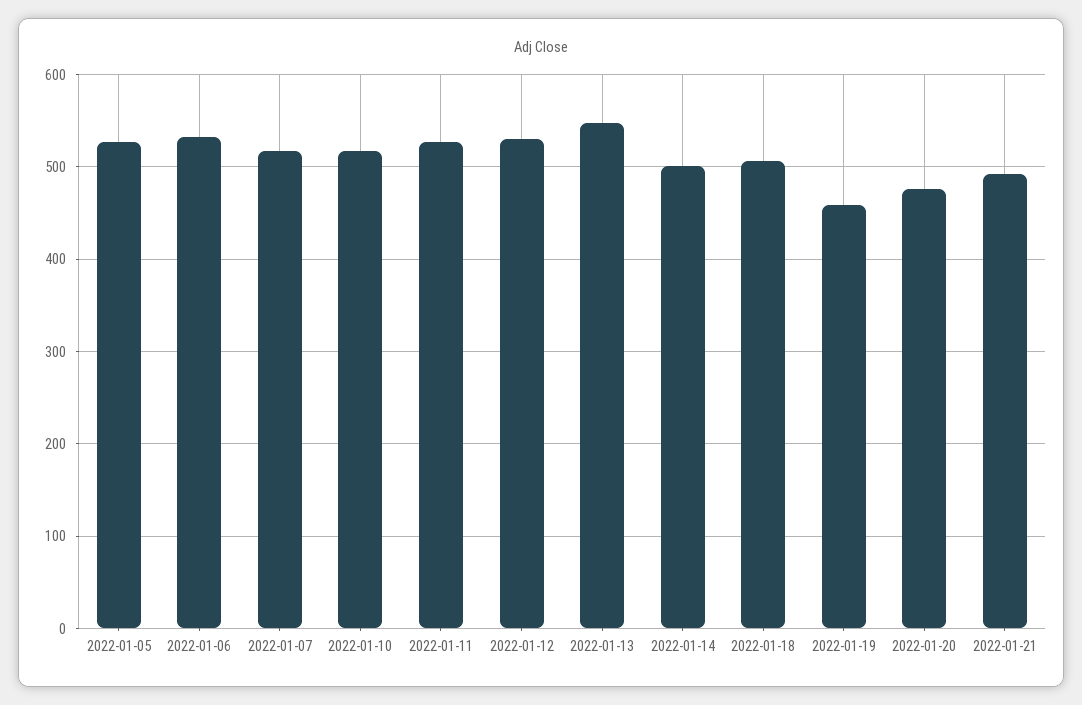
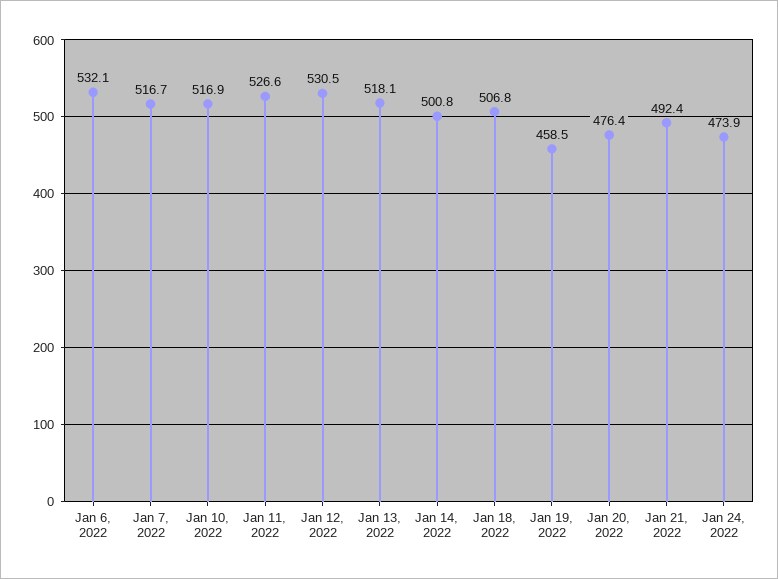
2022-01-05: 530 -> none
2022-01-13: 550 -> 518.1
Jan 24, 2022: none -> 473.9

